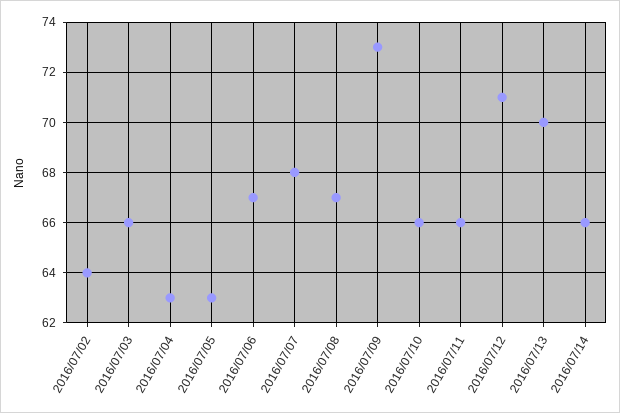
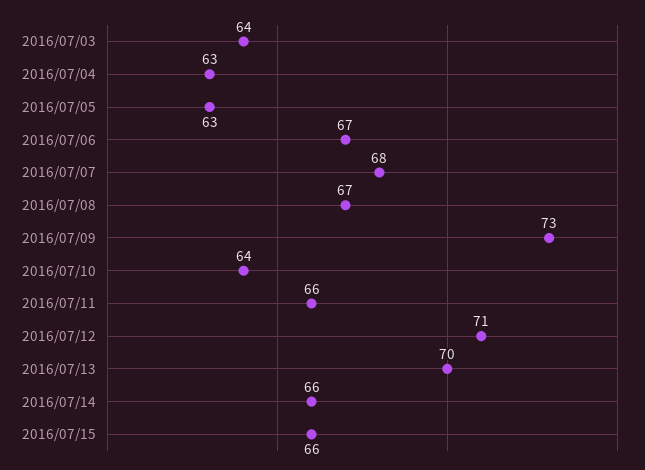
2016/07/02: 64 -> none
2016/07/03: 66 -> 64
2016/07/10: 66 -> 64
2016/07/15: none -> 66

